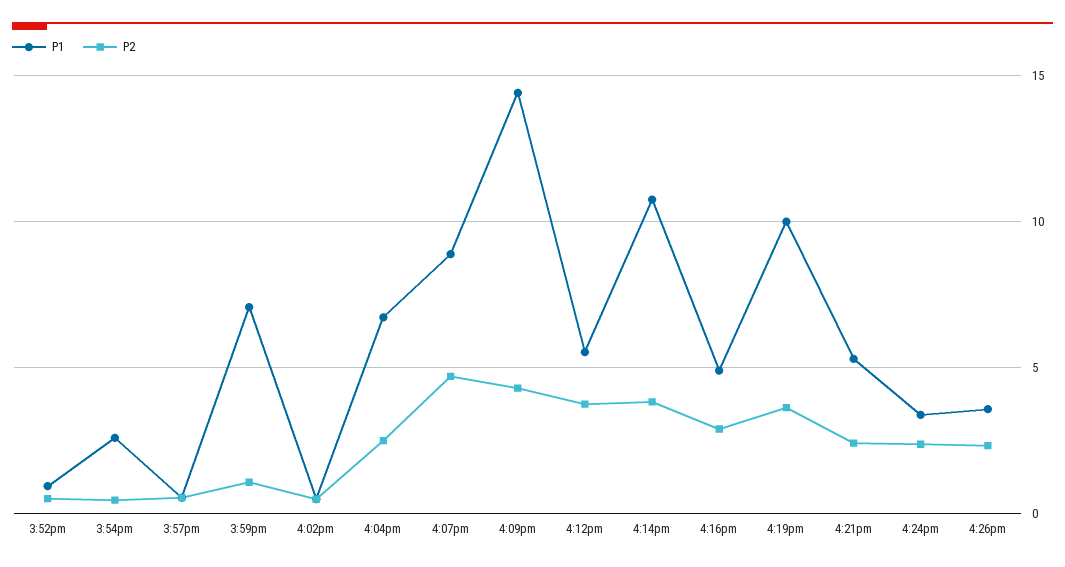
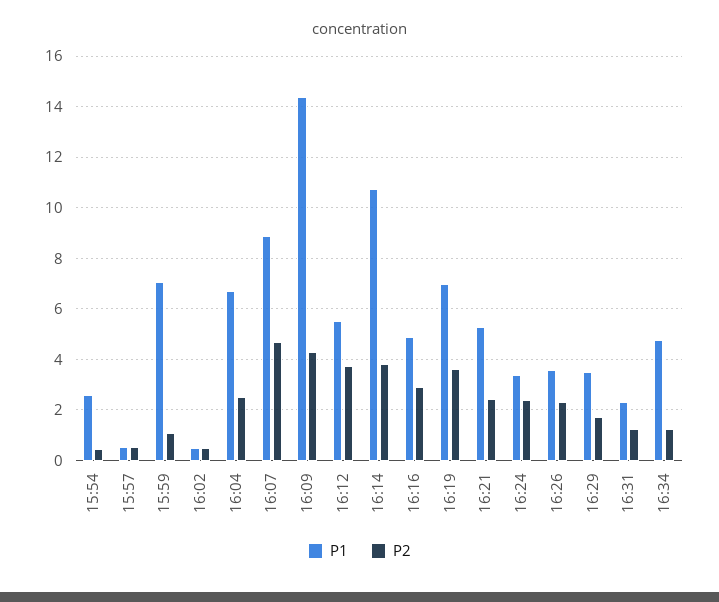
P1, 3:52pm: 1 -> none
P2, 3:52pm: 0.5 -> none
P1, 4:19pm: 10 -> 7
P1, 16:29: none -> 3.5
P2, 16:29: none -> 1.75
P1, 16:31: none -> 2.25
P2, 16:31: none -> 1.25
P1, 16:34: none -> 4.75
P2, 16:34: none -> 1.25

